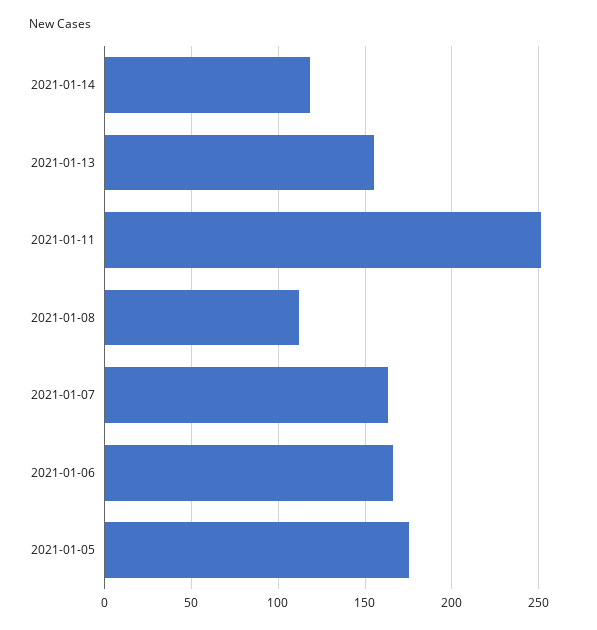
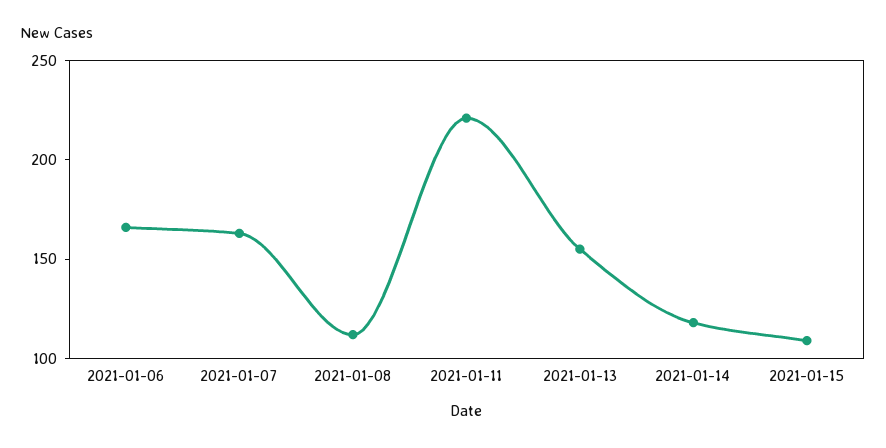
2021-01-11: 250 -> 220
2021-01-05: 175 -> none
2021-01-15: none -> 110

